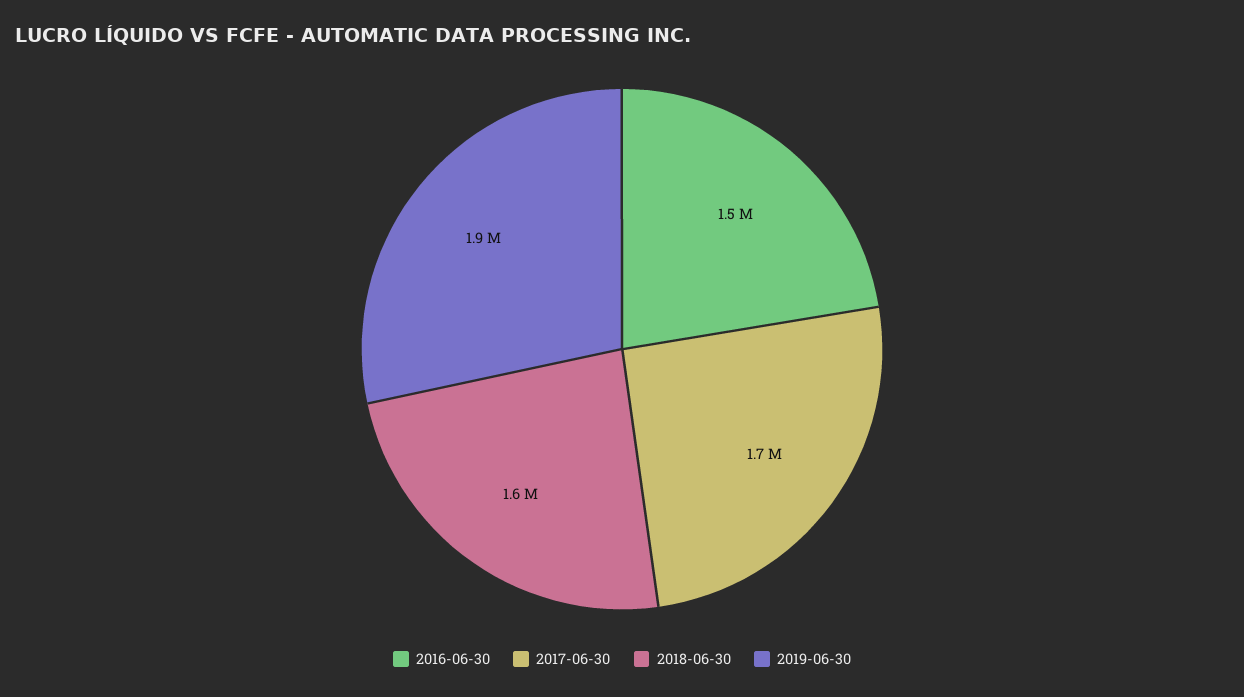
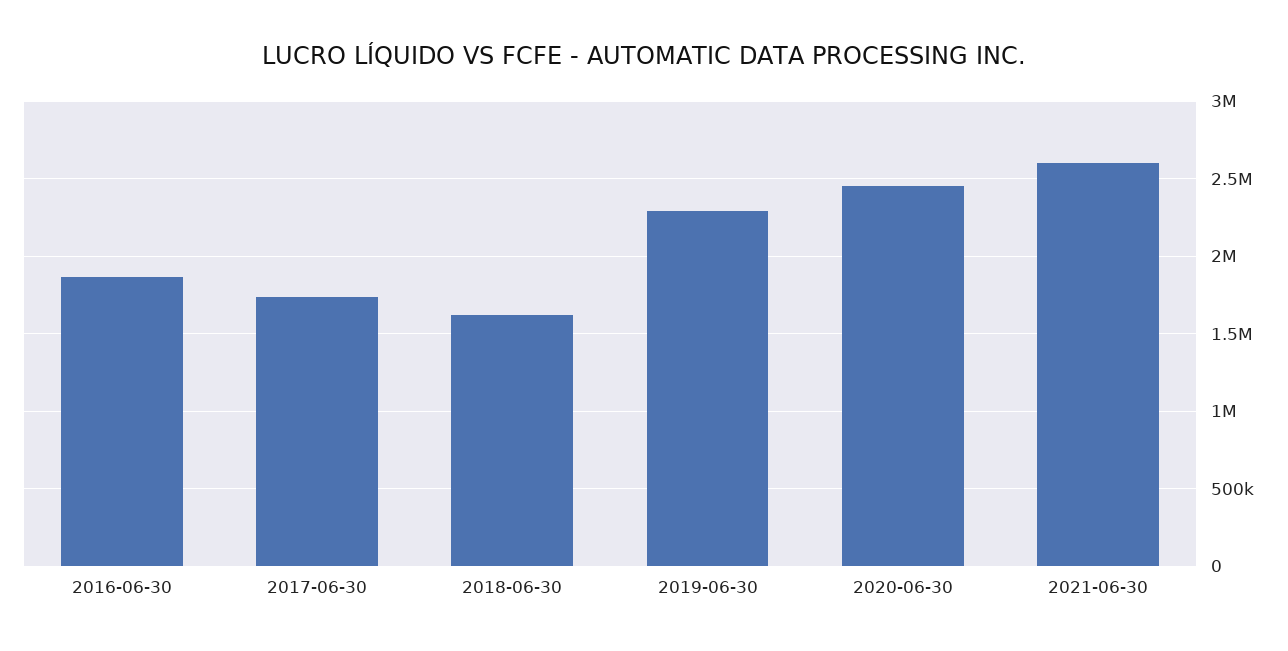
2016-06-30: 1500000 -> 1850000
2019-06-30: 1900000 -> 2300000
2020-06-30: none -> 2450000
2021-06-30: none -> 2600000

